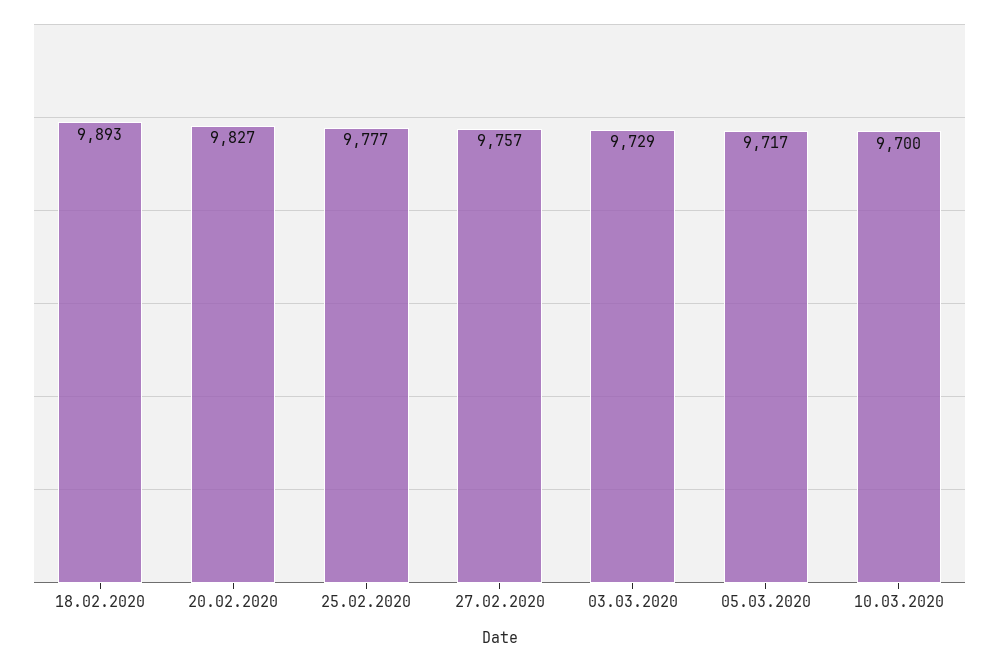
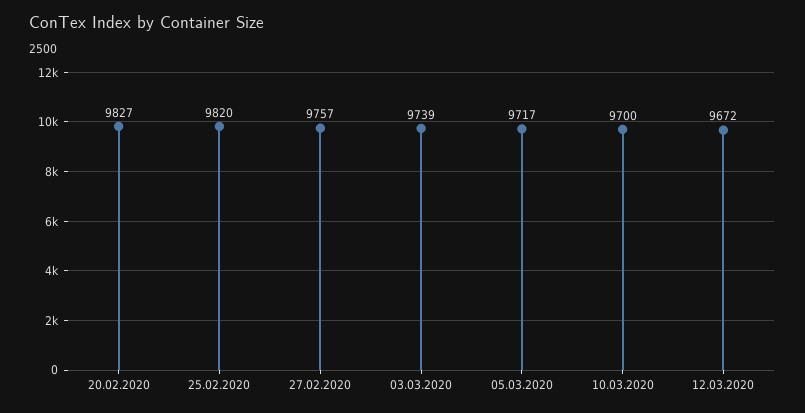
18.02.2020: 9893 -> none
25.02.2020: 9777 -> 9820
03.03.2020: 9729 -> 9739
12.03.2020: none -> 9672

